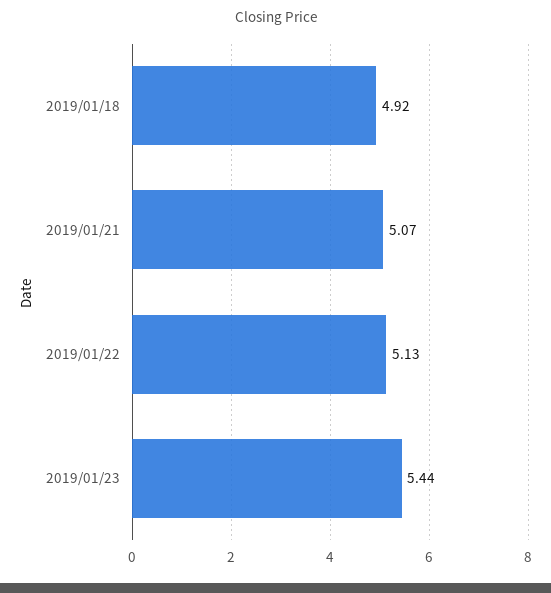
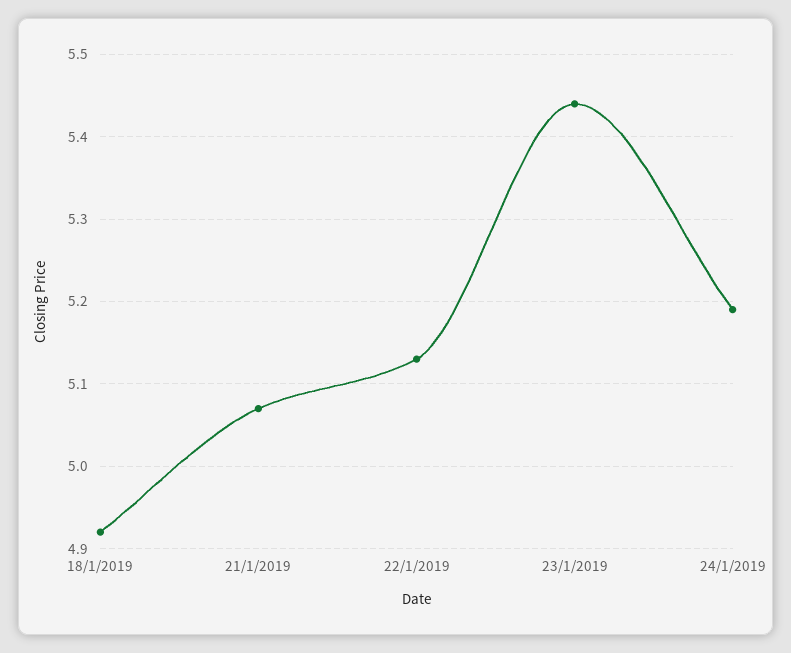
24/1/2019: none -> 5.19

